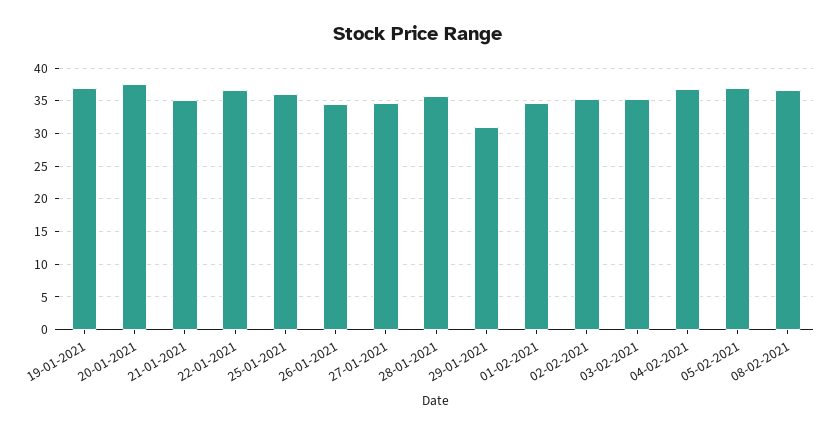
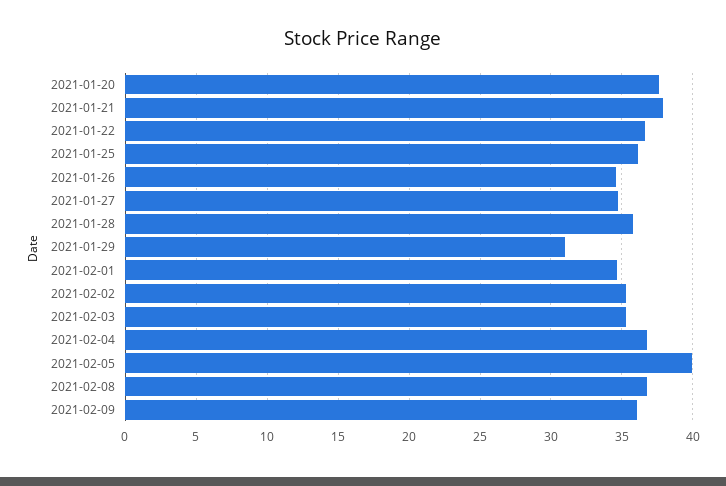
19-01-2021: 37 -> none
21-01-2021: 35 -> 38
05-02-2021: 37 -> 40
2021-02-09: none -> 36

